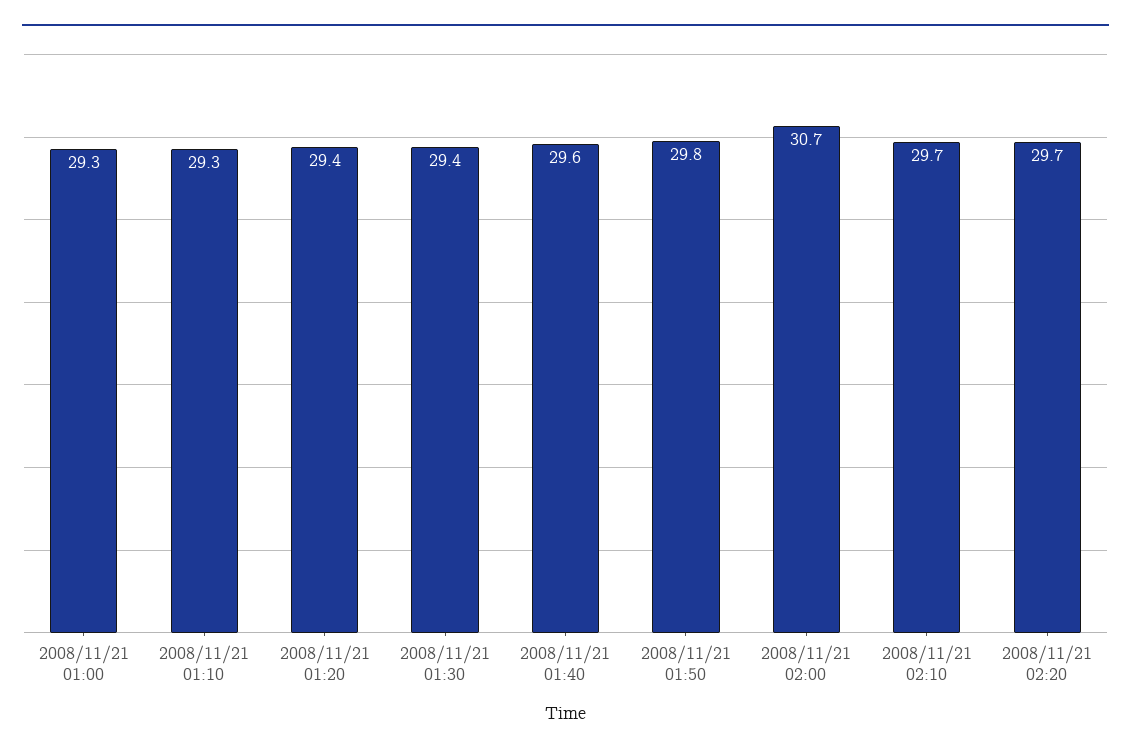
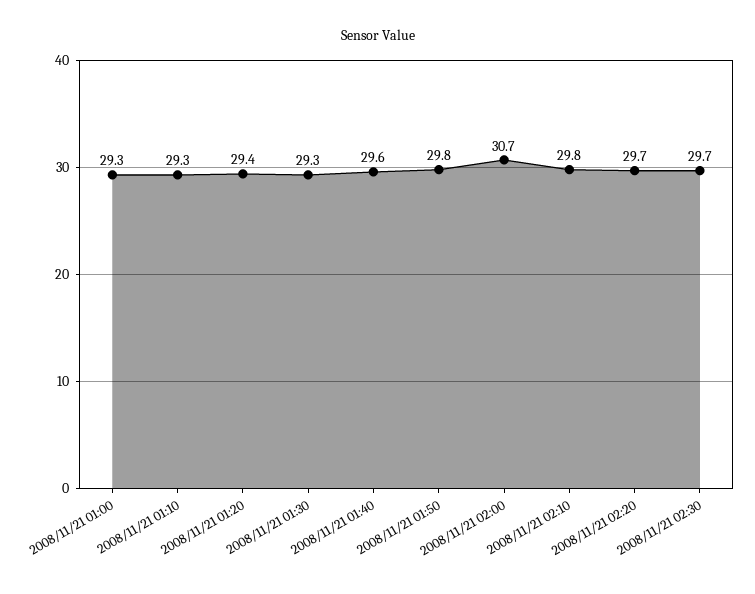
2008/11/21 01:30: 29.4 -> 29.3
2008/11/21 02:10: 29.7 -> 29.8
2008/11/21 02:30: none -> 29.7

